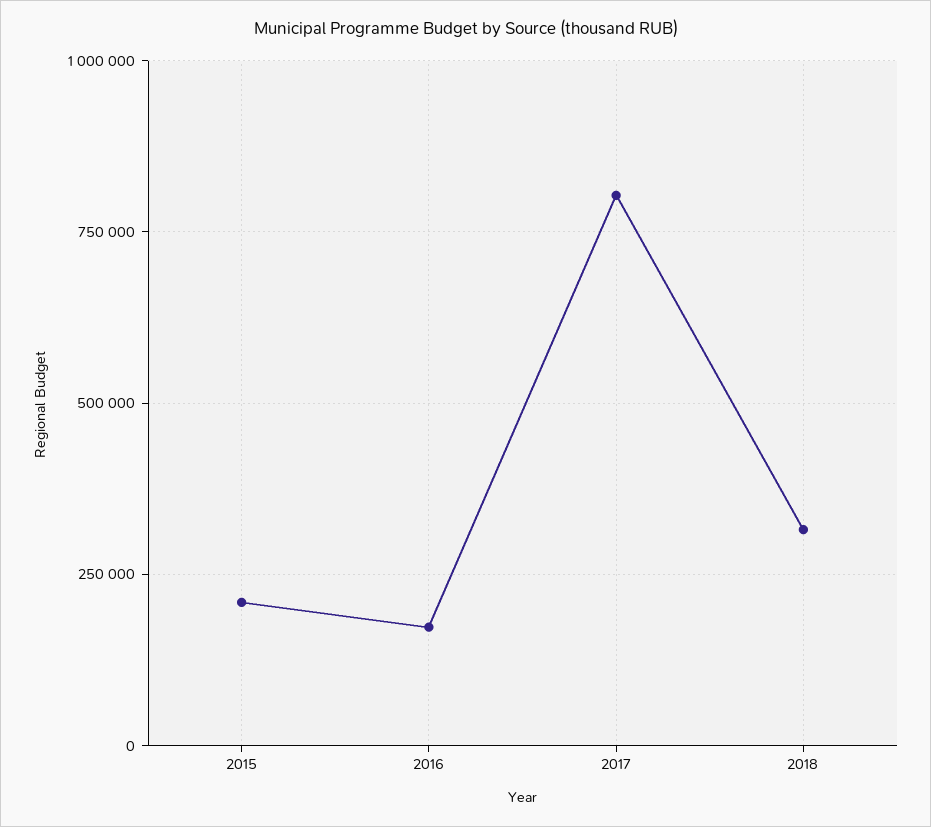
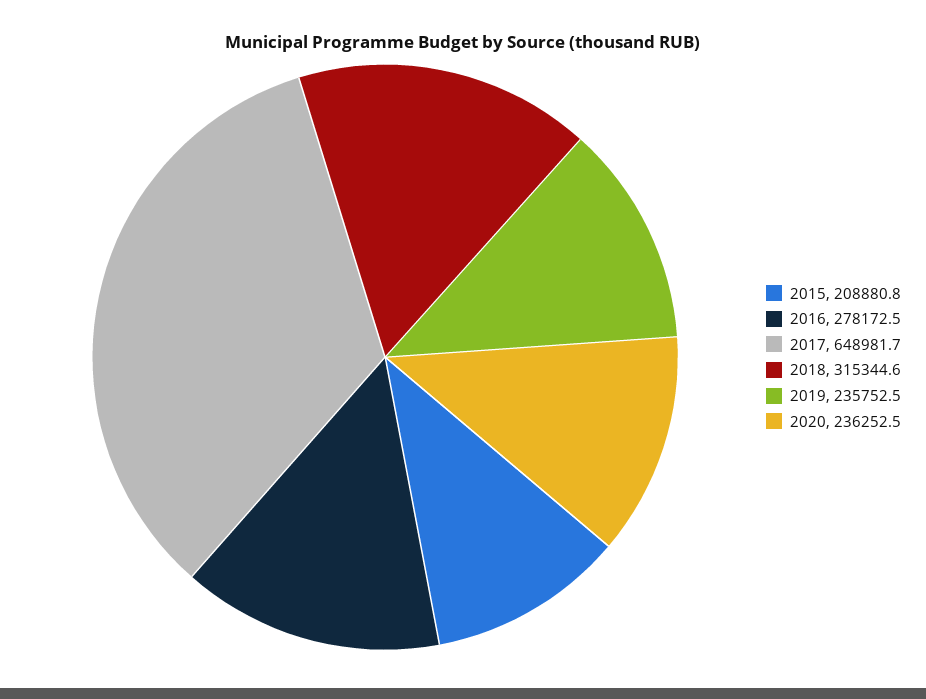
2016: 175000 -> 278172.5
2017: 800000 -> 648981.7
2019: none -> 235752.5
2020: none -> 236252.5

